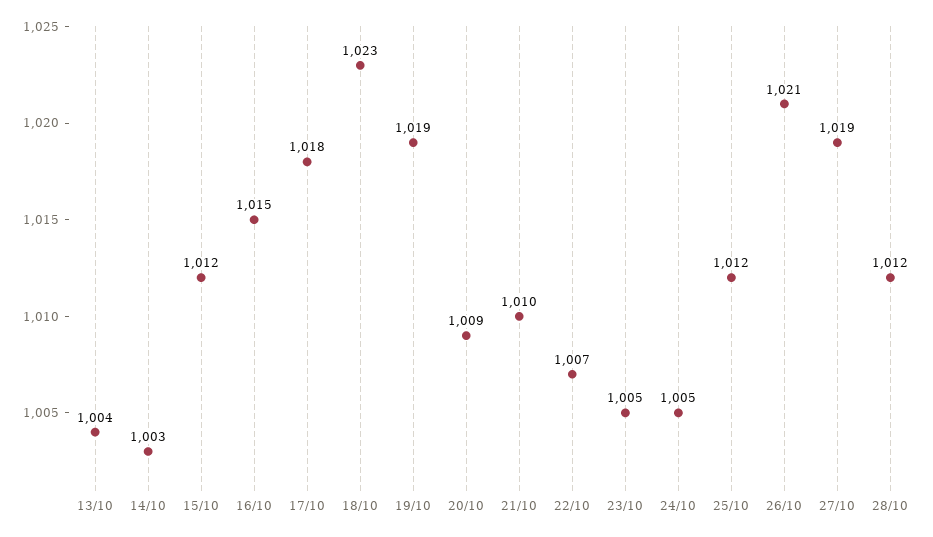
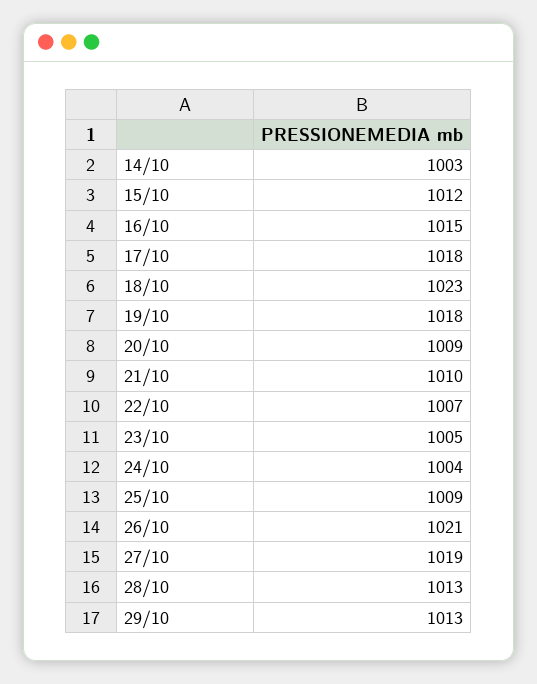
13/10: 1004 -> none
19/10: 1019 -> 1018
24/10: 1005 -> 1004
25/10: 1012 -> 1009
28/10: 1012 -> 1013
29/10: none -> 1013

